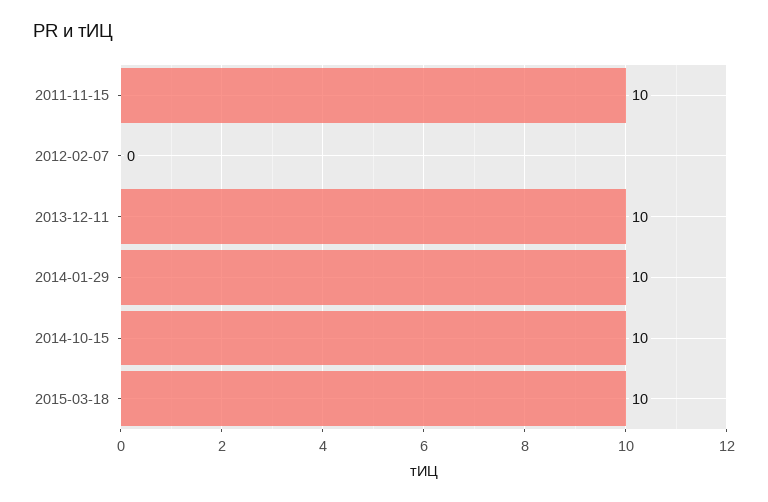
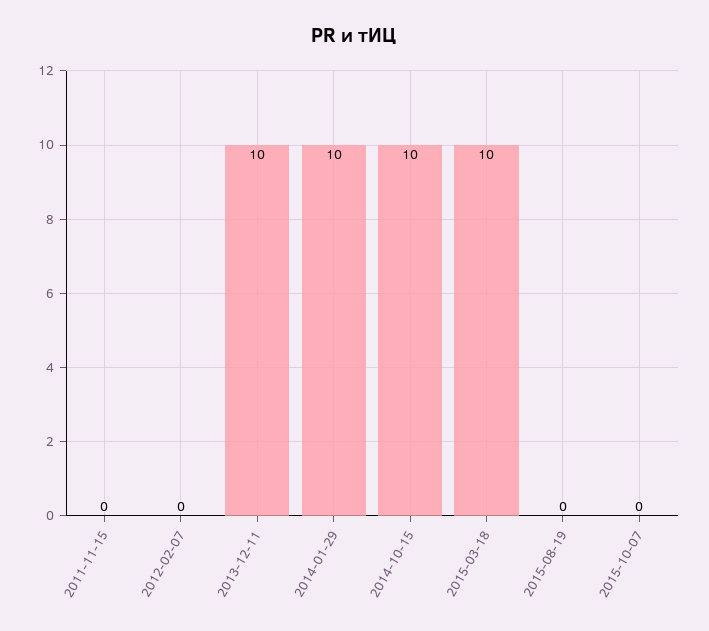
2011-11-15: 10 -> 0
2015-08-19: none -> 0
2015-10-07: none -> 0

